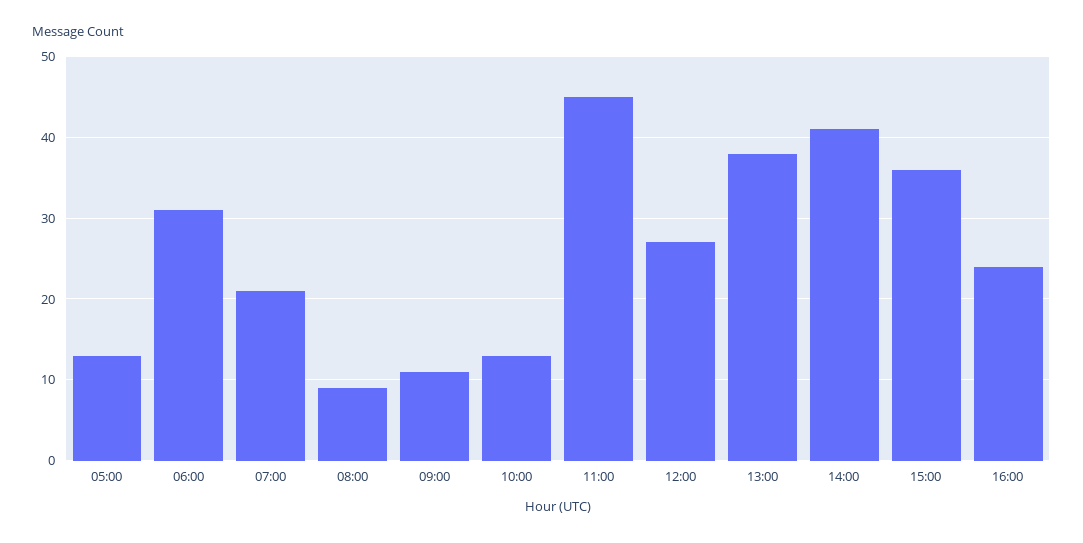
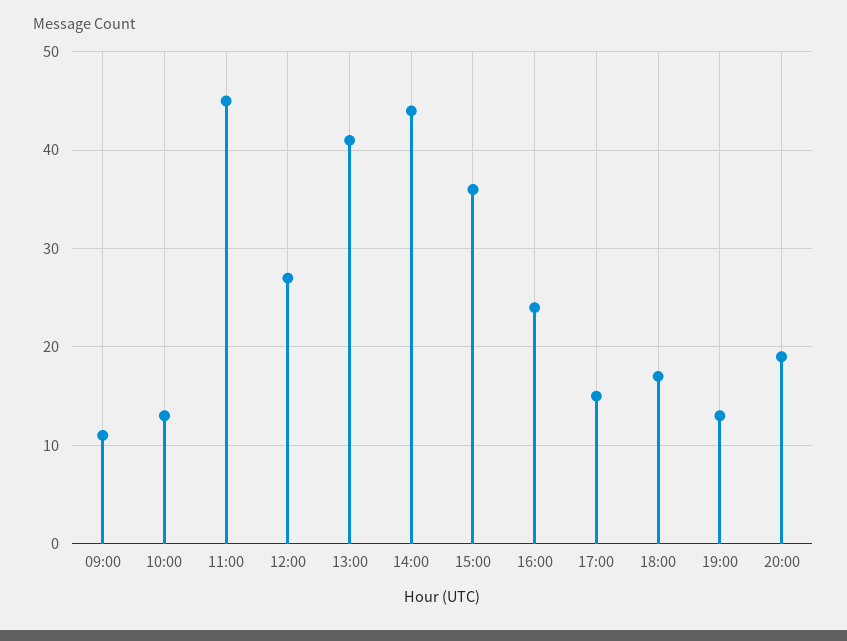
05:00: 13 -> none
06:00: 31 -> none
07:00: 21 -> none
08:00: 9 -> none
13:00: 38 -> 41
14:00: 41 -> 44
17:00: none -> 15
18:00: none -> 17
19:00: none -> 13
20:00: none -> 19

